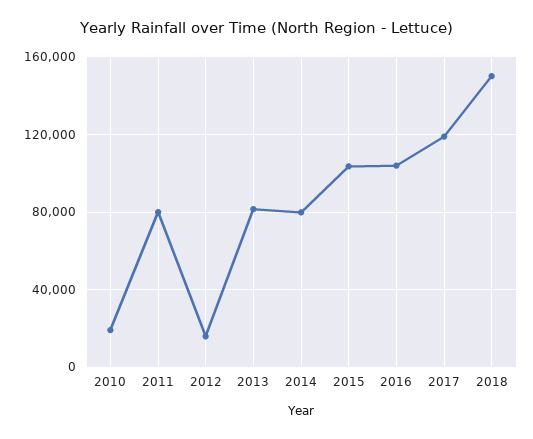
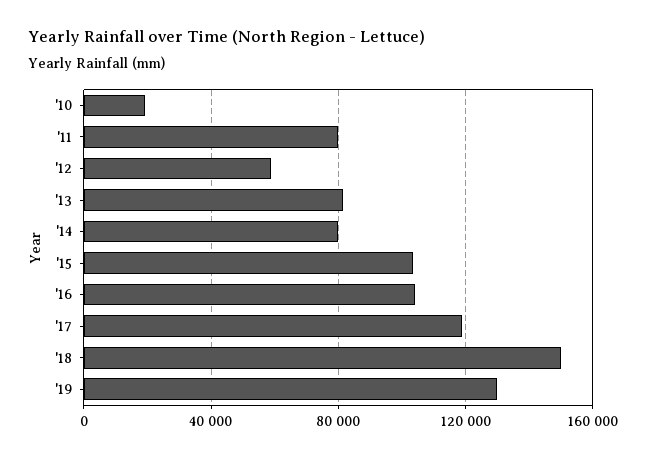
2012: 15000 -> 60000
'19: none -> 130000

